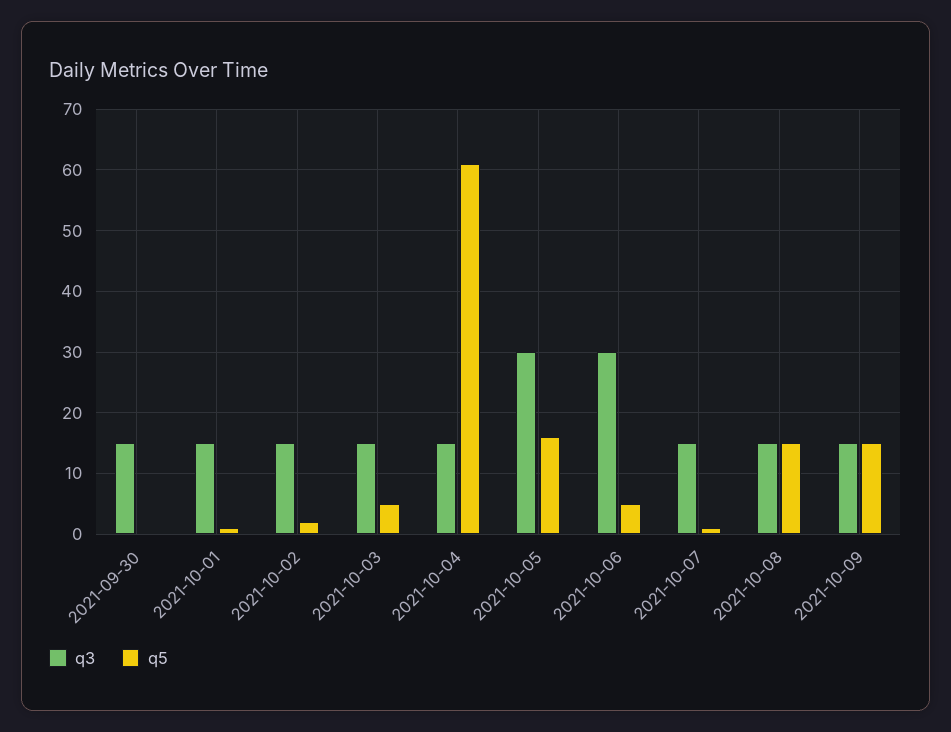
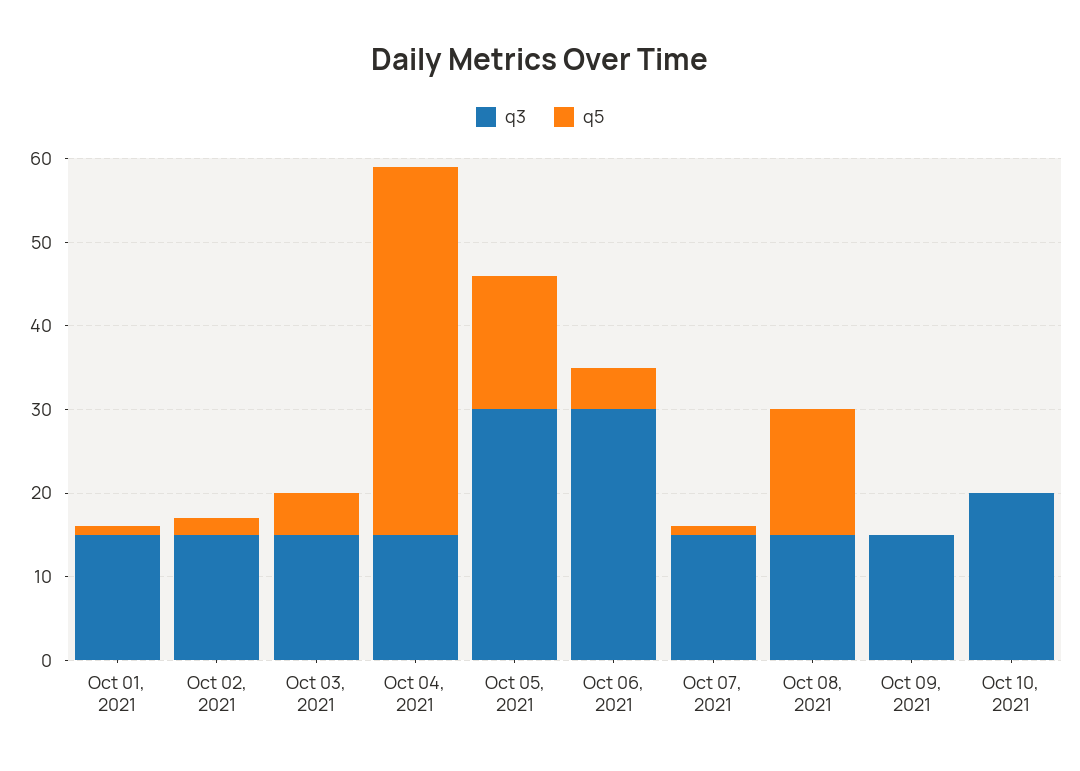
q3, 2021-09-30: 15 -> none
q5, 2021-09-30: 0 -> none
q5, 2021-10-04: 61 -> 44
q5, 2021-10-09: 15 -> 0
q3, Oct 10, 2021: none -> 20
q5, Oct 10, 2021: none -> 0

